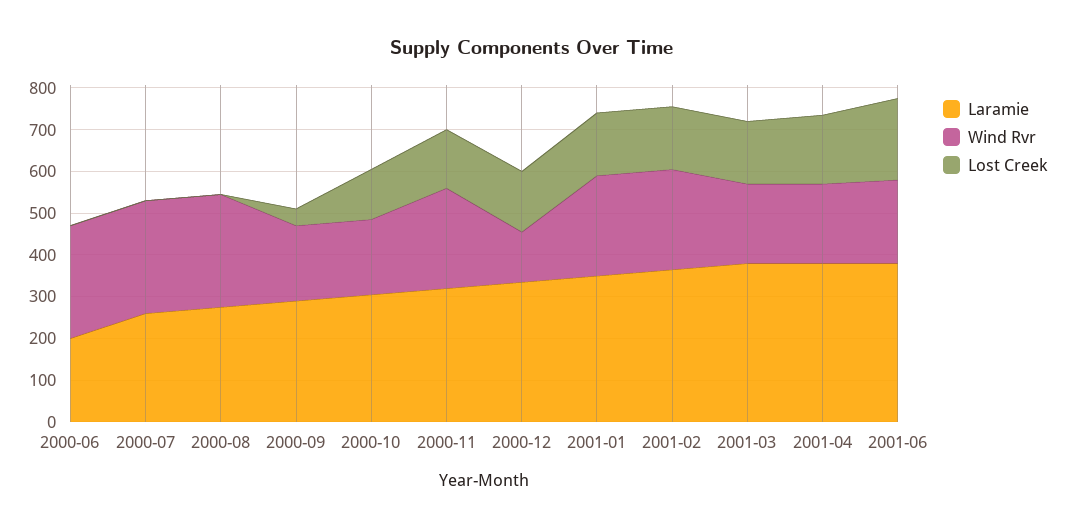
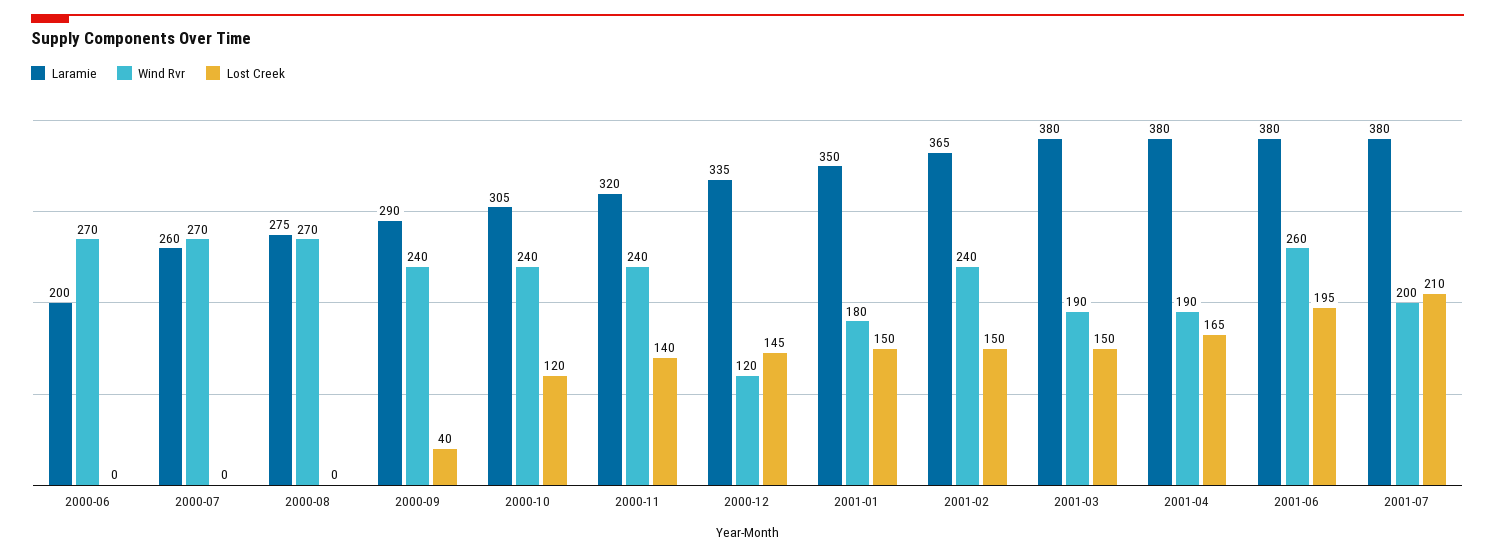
Wind Rvr, 2000-09: 180 -> 240
Wind Rvr, 2000-10: 180 -> 240
Wind Rvr, 2001-01: 240 -> 180
Wind Rvr, 2001-06: 200 -> 260
Laramie, 2001-07: none -> 380
Wind Rvr, 2001-07: none -> 200
Lost Creek, 2001-07: none -> 210

